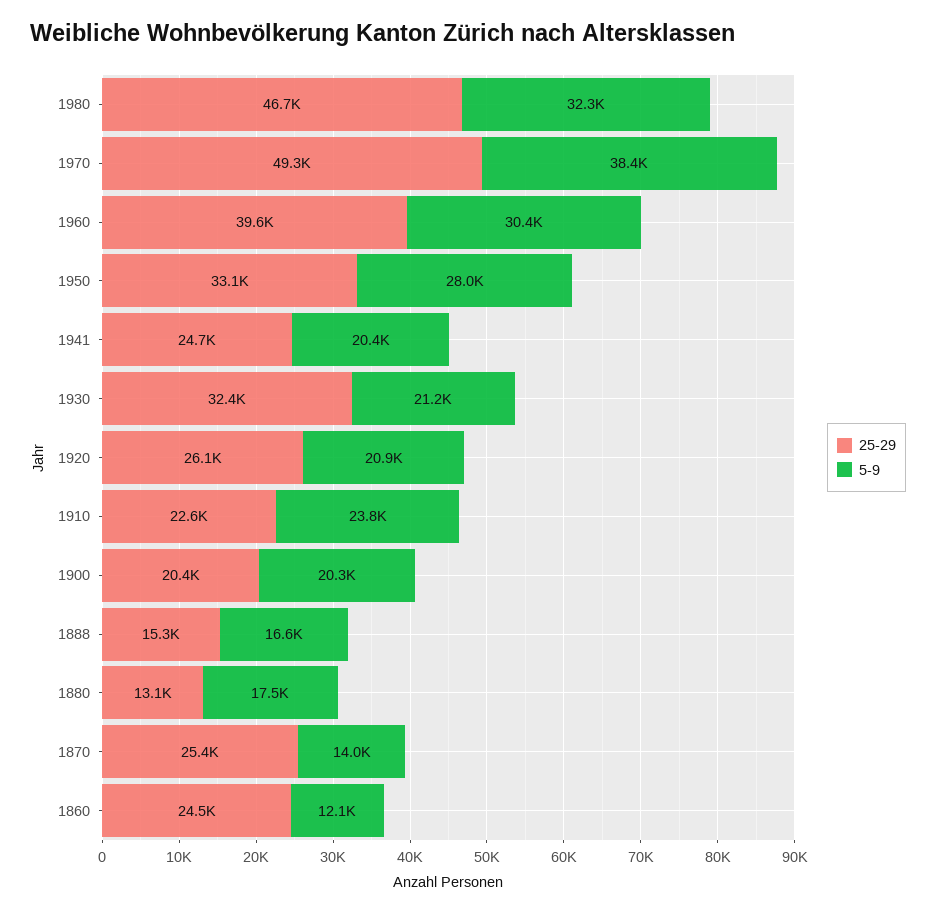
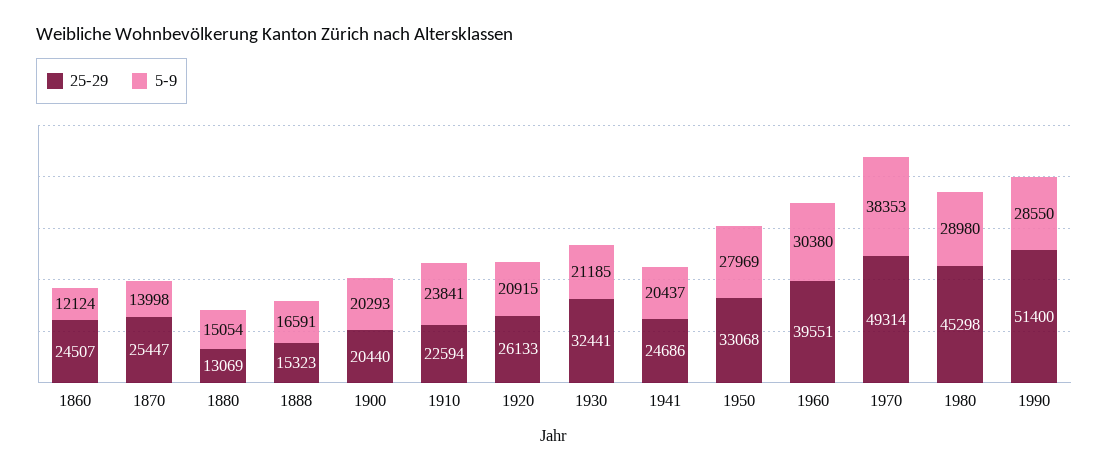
25-29, 1980: 46700 -> 45298
5-9, 1980: 32300 -> 28980
5-9, 1880: 17500 -> 15054
25-29, 1990: none -> 51400
5-9, 1990: none -> 28550

